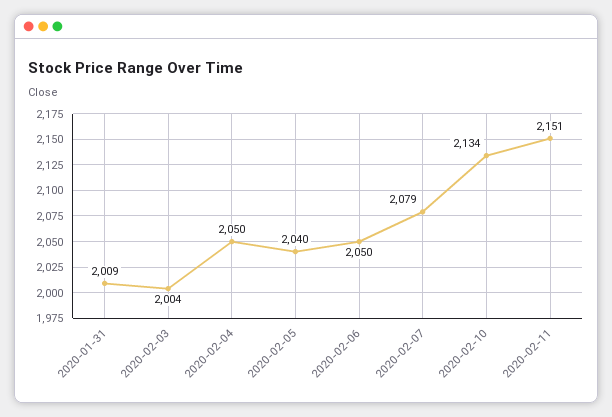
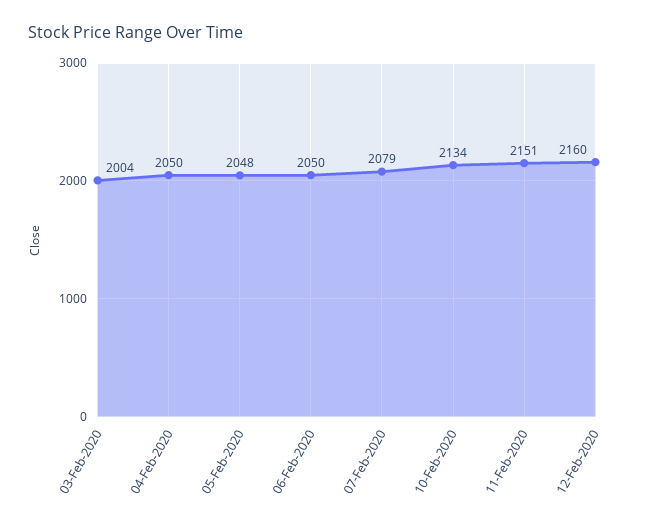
2020-01-31: 2009 -> none
2020-02-05: 2040 -> 2048
12-Feb-2020: none -> 2160

